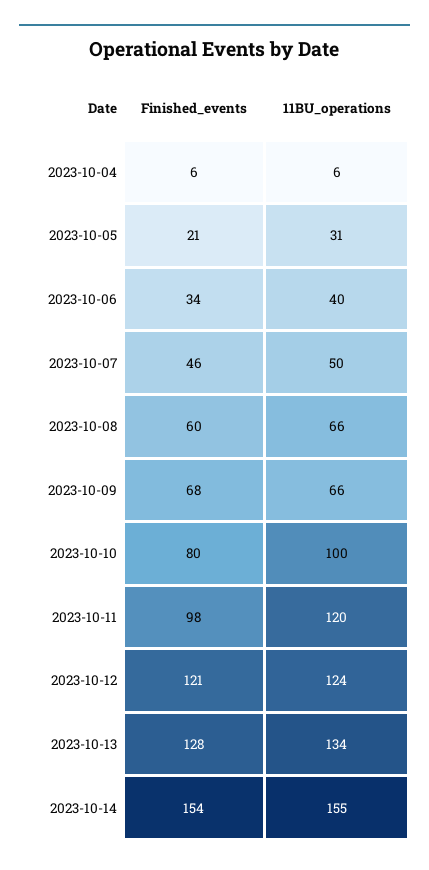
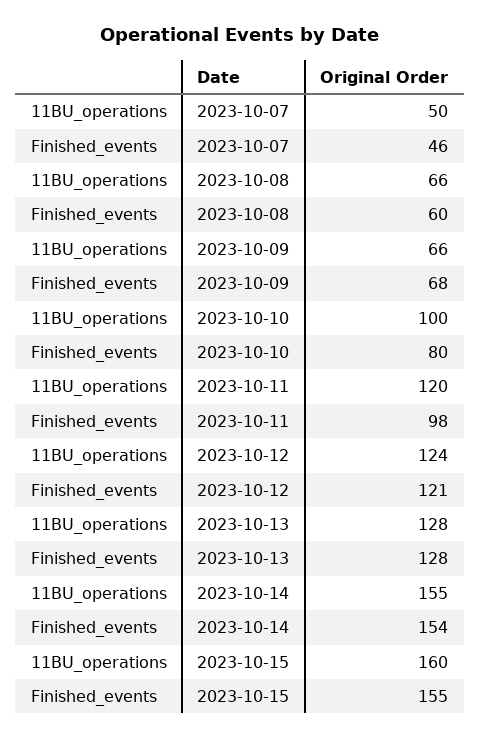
Finished_events, 2023-10-04: 6 -> none
11BU_operations, 2023-10-04: 6 -> none
Finished_events, 2023-10-05: 21 -> none
11BU_operations, 2023-10-05: 31 -> none
Finished_events, 2023-10-06: 34 -> none
11BU_operations, 2023-10-06: 40 -> none
11BU_operations, 2023-10-13: 134 -> 128
11BU_operations, 2023-10-15: none -> 160
Finished_events, 2023-10-15: none -> 155

